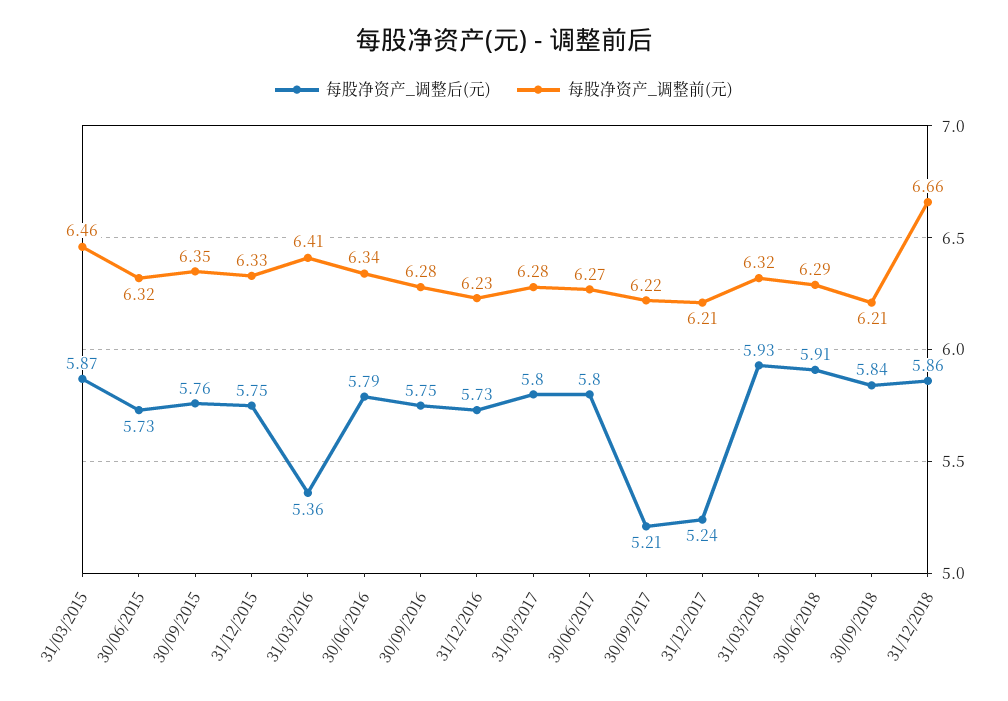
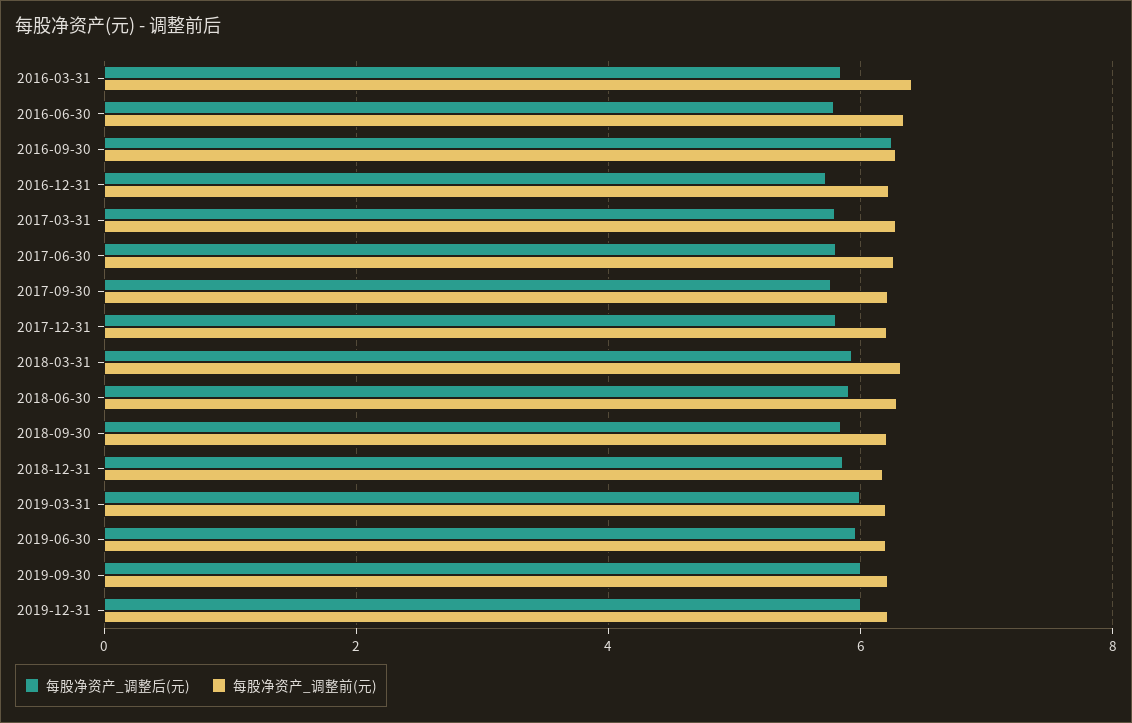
每股净资产_调整后(元), 31/03/2015: 5.87 -> none
每股净资产_调整前(元), 31/03/2015: 6.46 -> none
每股净资产_调整后(元), 30/06/2015: 5.73 -> none
每股净资产_调整前(元), 30/06/2015: 6.32 -> none
每股净资产_调整后(元), 30/09/2015: 5.76 -> none
每股净资产_调整前(元), 30/09/2015: 6.35 -> none
每股净资产_调整后(元), 31/12/2015: 5.75 -> none
每股净资产_调整前(元), 31/12/2015: 6.33 -> none
每股净资产_调整后(元), 31/03/2016: 5.36 -> 5.8
每股净资产_调整后(元), 30/09/2016: 5.75 -> 6.2
每股净资产_调整后(元), 30/09/2017: 5.21 -> 5.8
每股净资产_调整后(元), 31/12/2017: 5.24 -> 5.8
每股净资产_调整前(元), 31/12/2018: 6.66 -> 6.2
每股净资产_调整后(元), 2019-03-31: none -> 6
每股净资产_调整前(元), 2019-03-31: none -> 6.2
每股净资产_调整后(元), 2019-06-30: none -> 6
每股净资产_调整前(元), 2019-06-30: none -> 6.2
每股净资产_调整后(元), 2019-09-30: none -> 6
每股净资产_调整前(元), 2019-09-30: none -> 6.2
每股净资产_调整后(元), 2019-12-31: none -> 6
每股净资产_调整前(元), 2019-12-31: none -> 6.2

